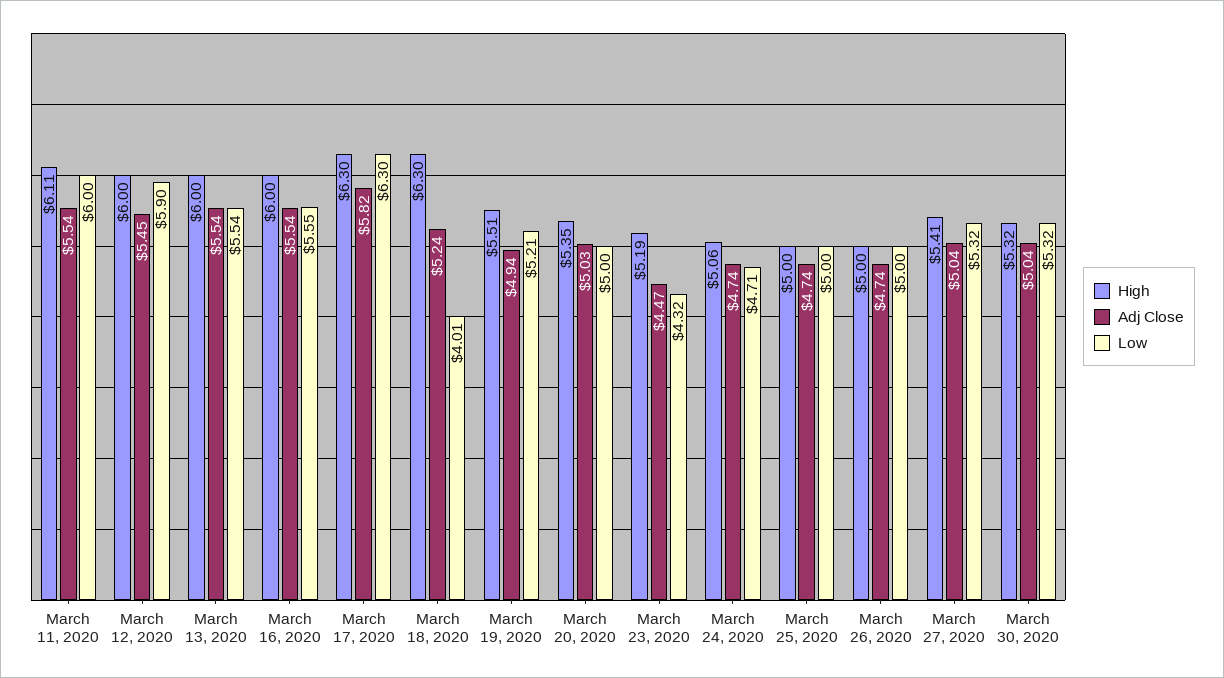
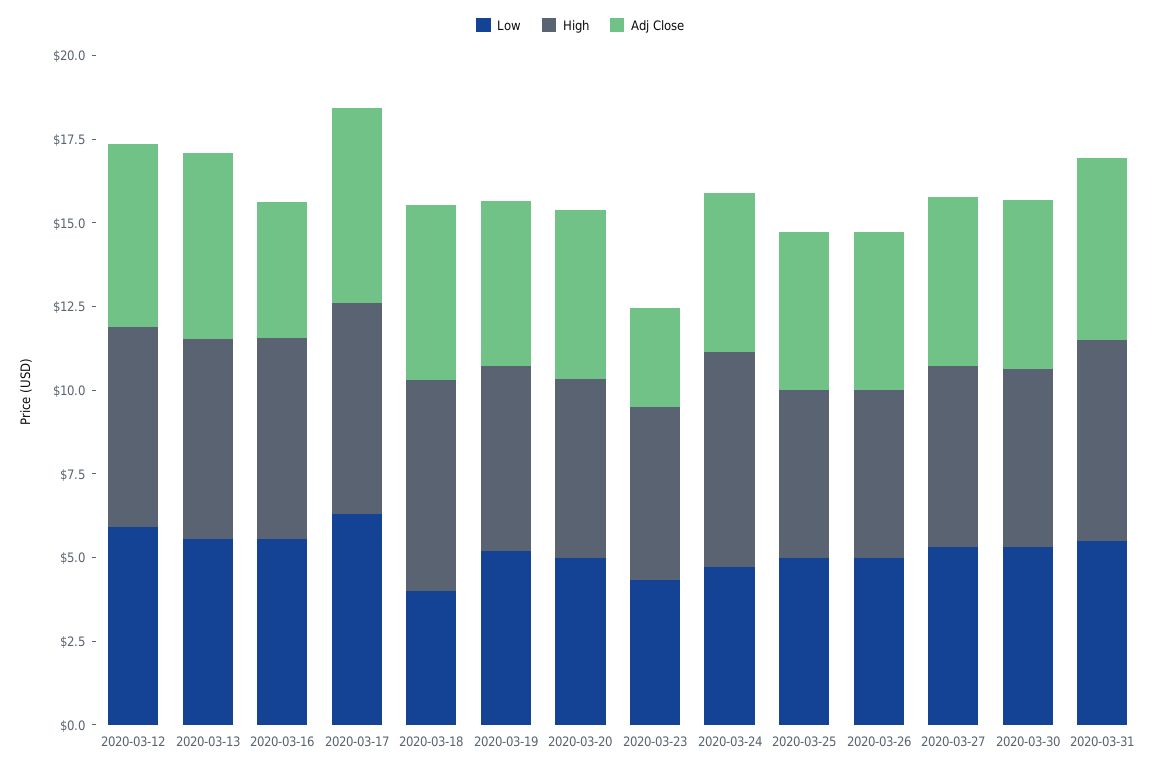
High, March 11, 2020: 6.11 -> none
Adj Close, March 11, 2020: 5.54 -> none
Low, March 11, 2020: 6 -> none
Adj Close, March 16, 2020: 5.54 -> 4
Adj Close, March 23, 2020: 4.47 -> 3
High, March 24, 2020: 5.06 -> 6.5
Low, 2020-03-31: none -> 5.5
High, 2020-03-31: none -> 6
Adj Close, 2020-03-31: none -> 5.5

